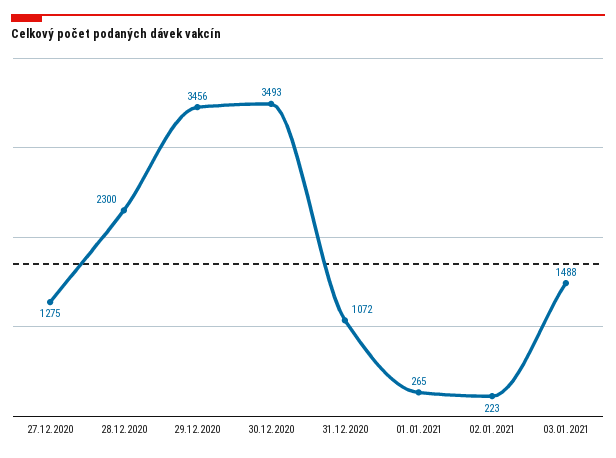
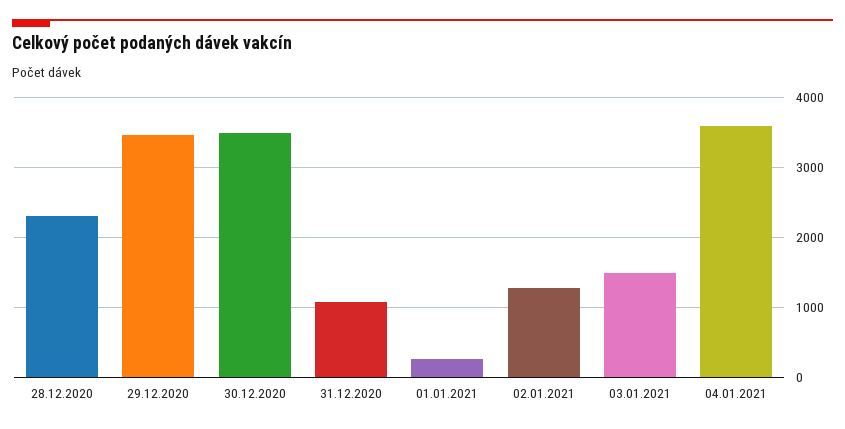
27.12.2020: 1275 -> none
02.01.2021: 223 -> 1300
04.01.2021: none -> 3600

